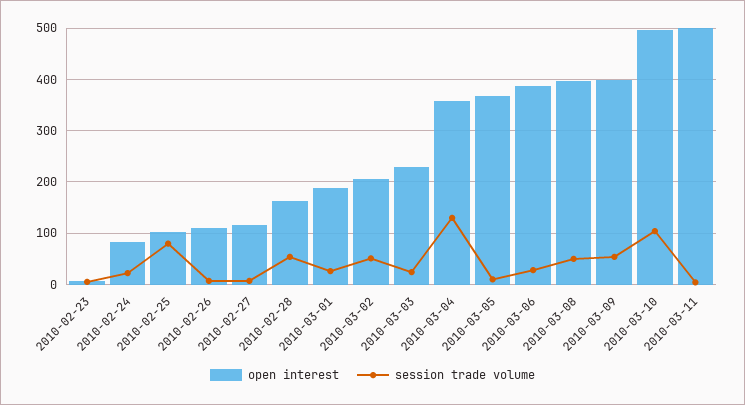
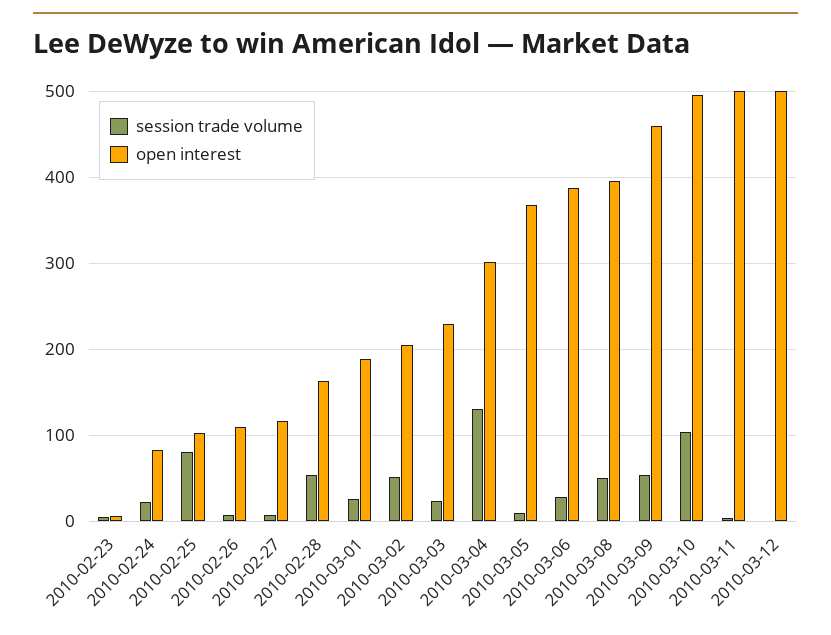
open interest, 2010-03-04: 360 -> 300
open interest, 2010-03-09: 400 -> 460
session trade volume, 2010-03-12: none -> 0
open interest, 2010-03-12: none -> 500

